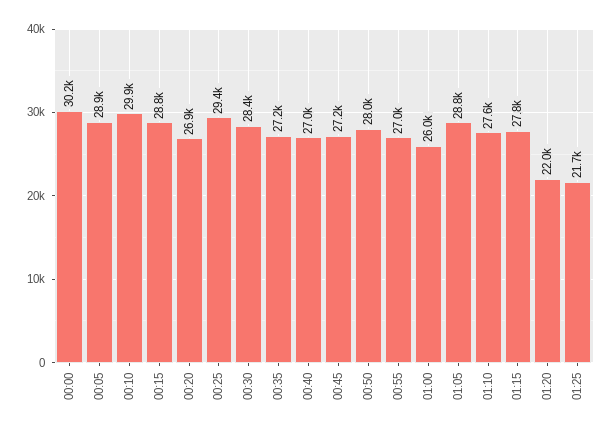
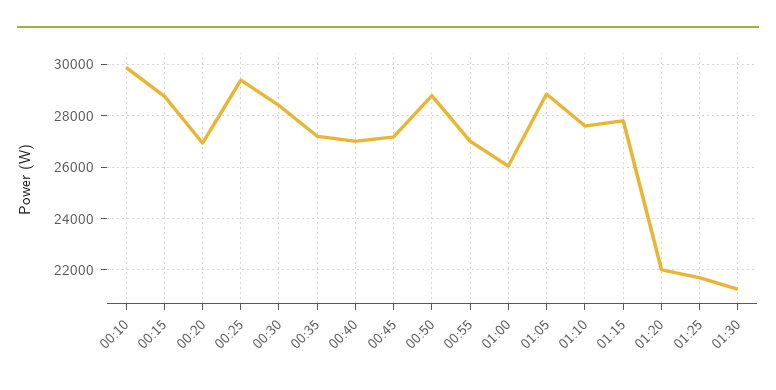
00:00: 30200 -> none
00:05: 28900 -> none
00:50: 28000 -> 28750
01:30: none -> 21250

